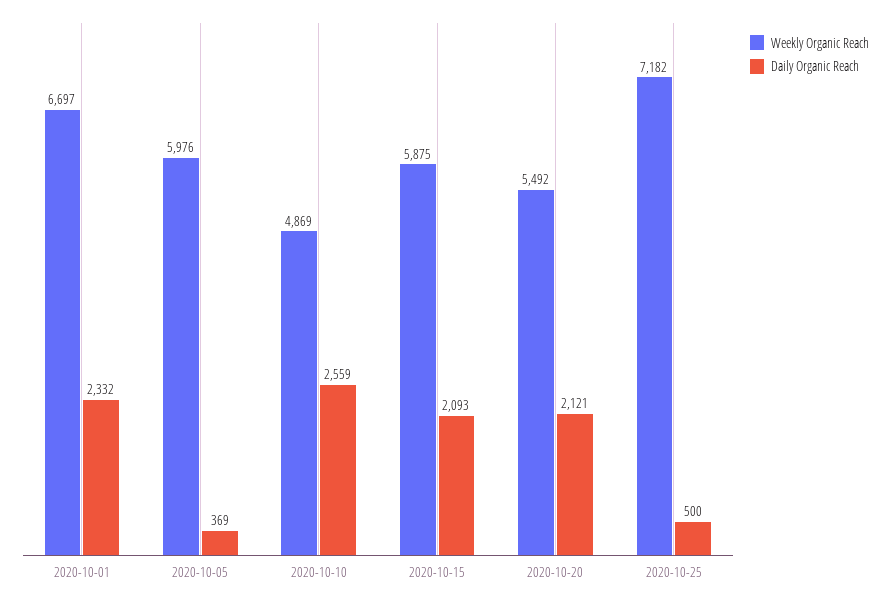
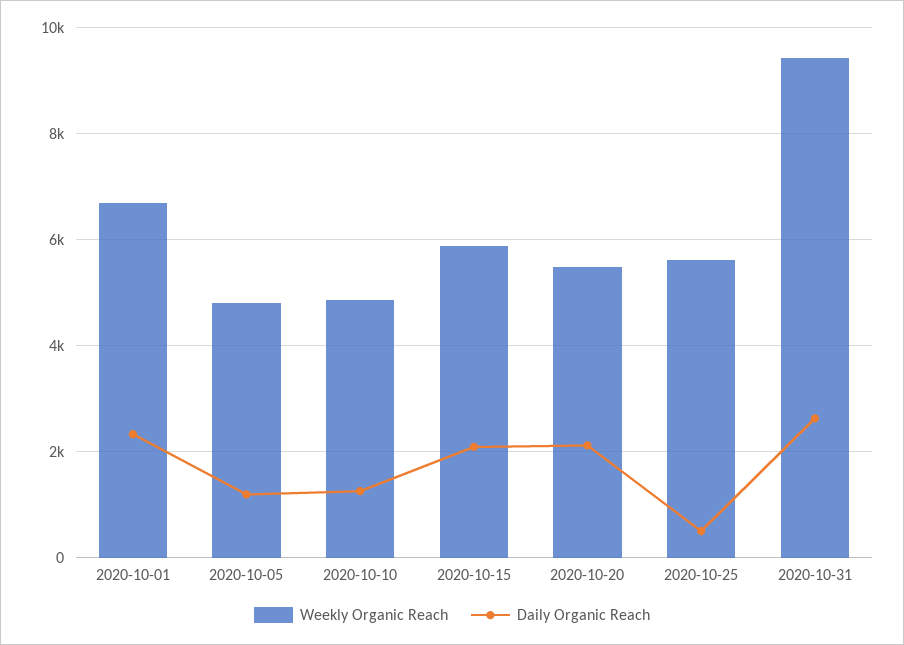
Weekly Organic Reach, 2020-10-05: 5976 -> 4800
Daily Organic Reach, 2020-10-05: 369 -> 1200
Daily Organic Reach, 2020-10-10: 2559 -> 1200
Weekly Organic Reach, 2020-10-25: 7182 -> 5600
Weekly Organic Reach, 2020-10-31: none -> 9400
Daily Organic Reach, 2020-10-31: none -> 2600

